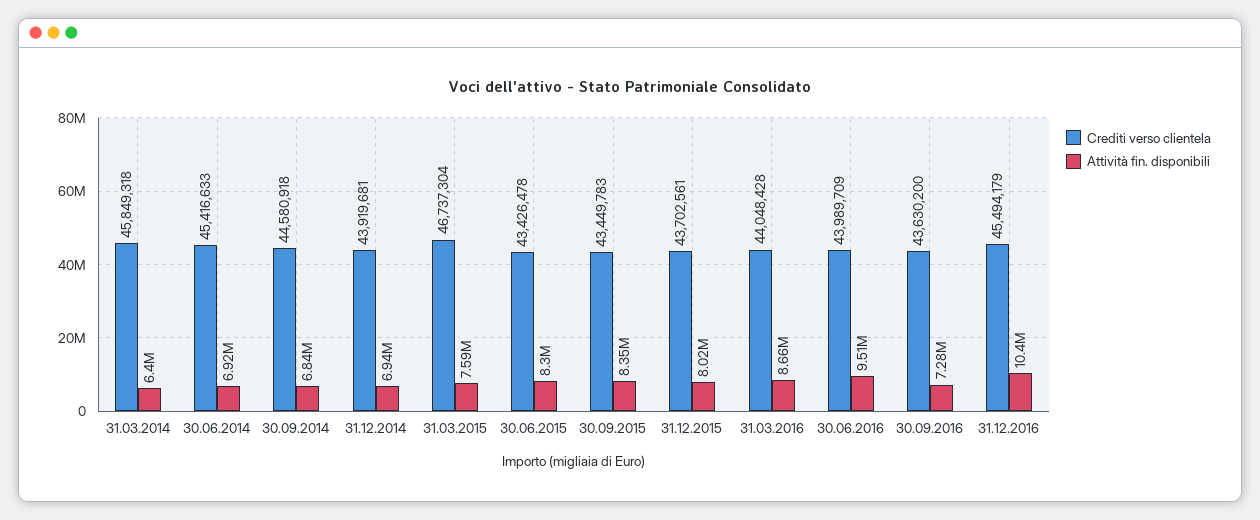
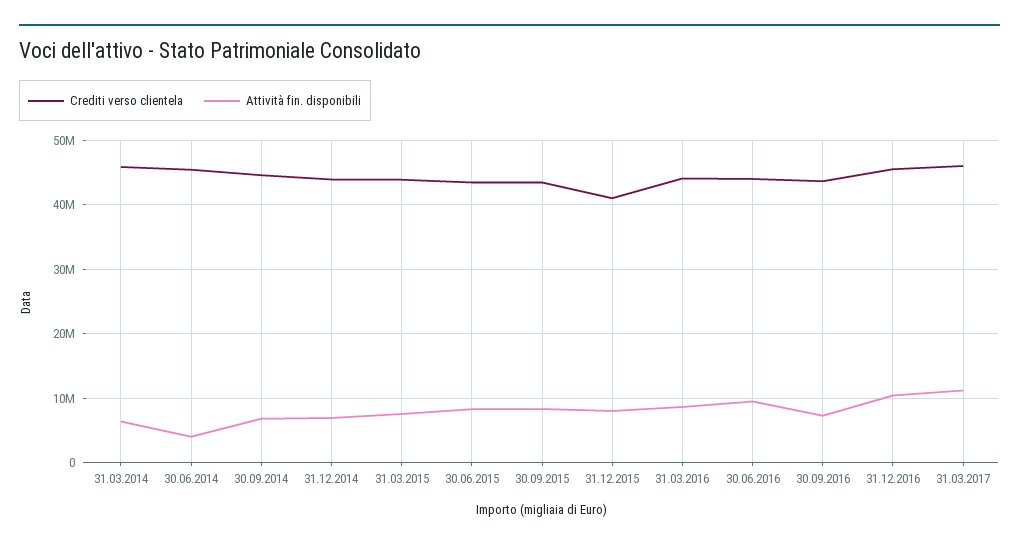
Attività fin. disponibili, 30.06.2014: 6920000 -> 4000000
Crediti verso clientela, 31.03.2015: 46737304 -> 44000000
Crediti verso clientela, 31.12.2015: 43702561 -> 41000000
Crediti verso clientela, 31.03.2017: none -> 46000000
Attività fin. disponibili, 31.03.2017: none -> 11000000

